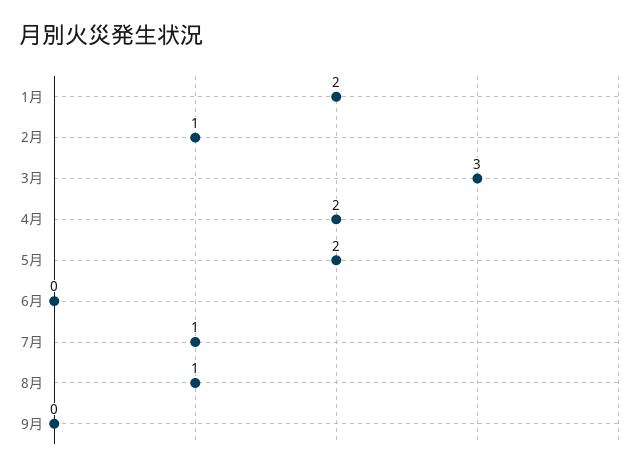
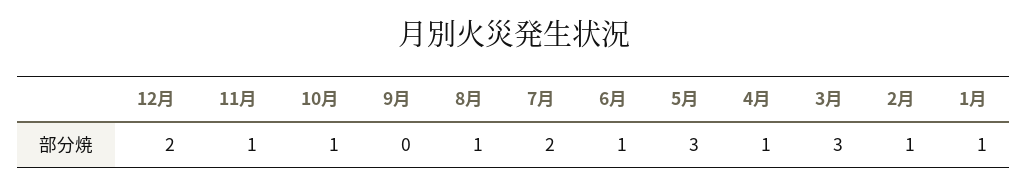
1月: 2 -> 1
4月: 2 -> 1
5月: 2 -> 3
6月: 0 -> 1
7月: 1 -> 2
12月: none -> 2
11月: none -> 1
10月: none -> 1

